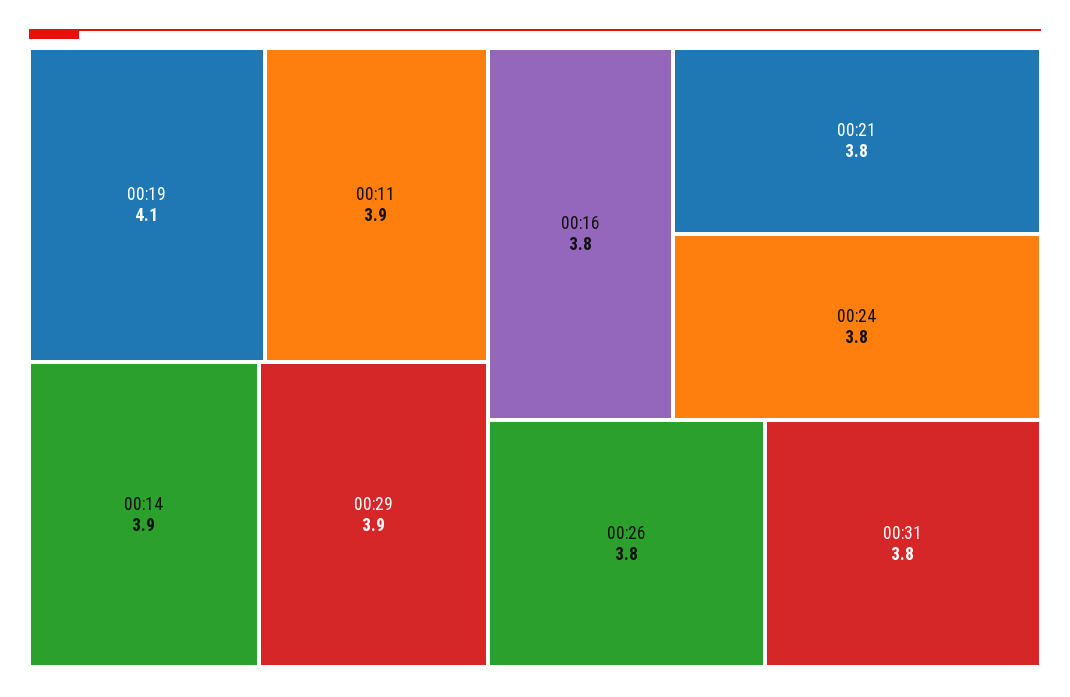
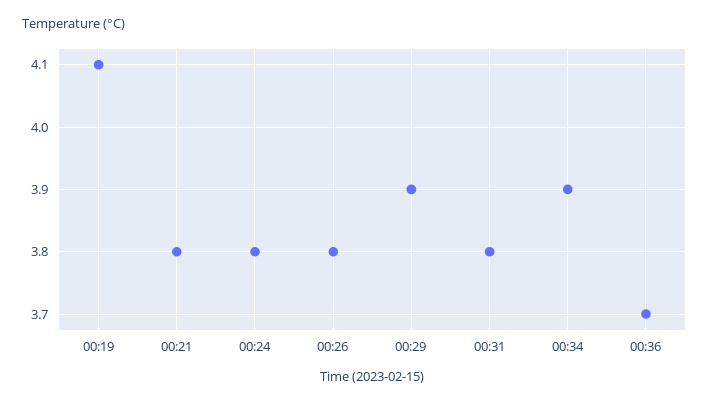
00:11: 3.9 -> none
00:14: 3.9 -> none
00:16: 3.8 -> none
00:34: none -> 3.9
00:36: none -> 3.7

